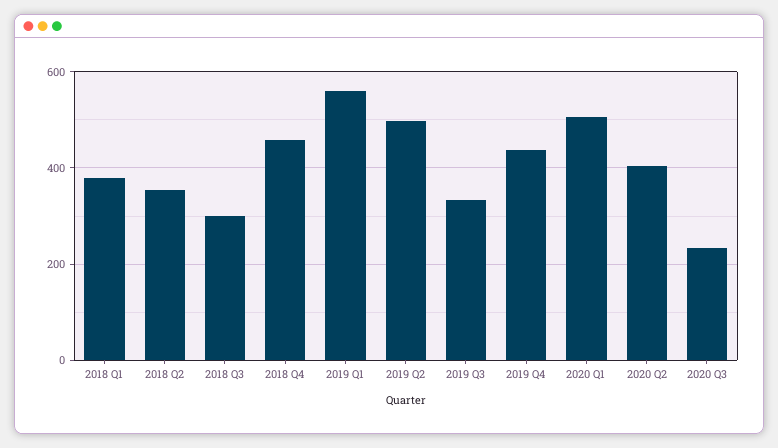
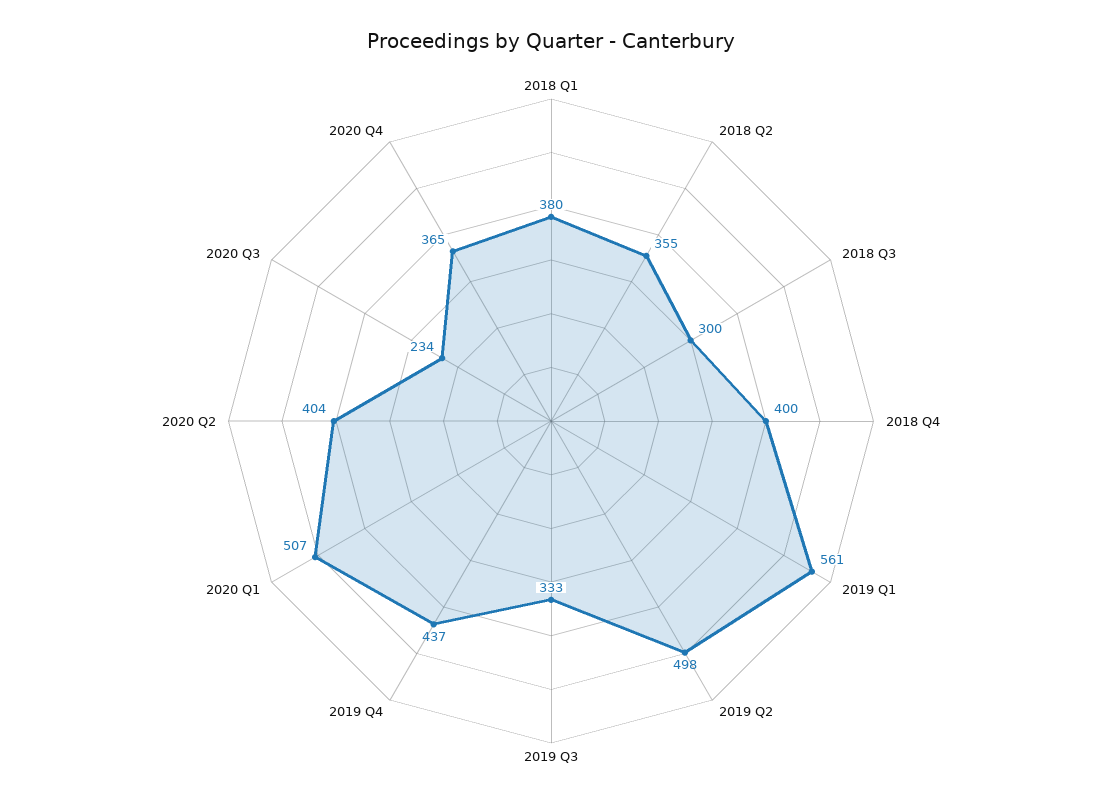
2018 Q4: 460 -> 400
2020 Q4: none -> 365

